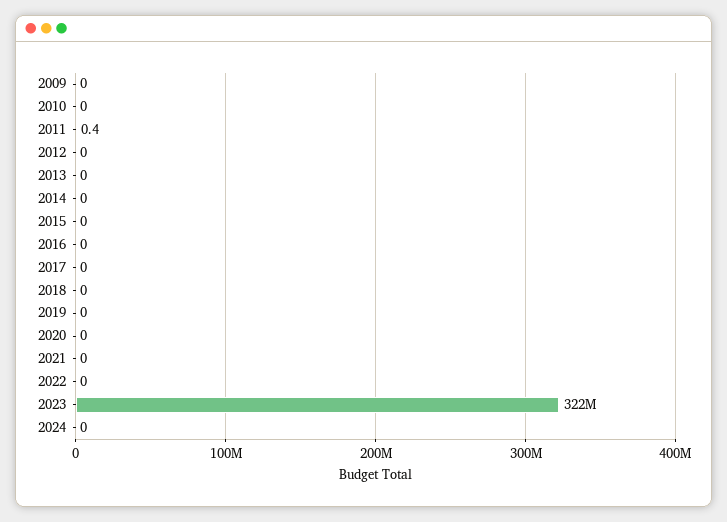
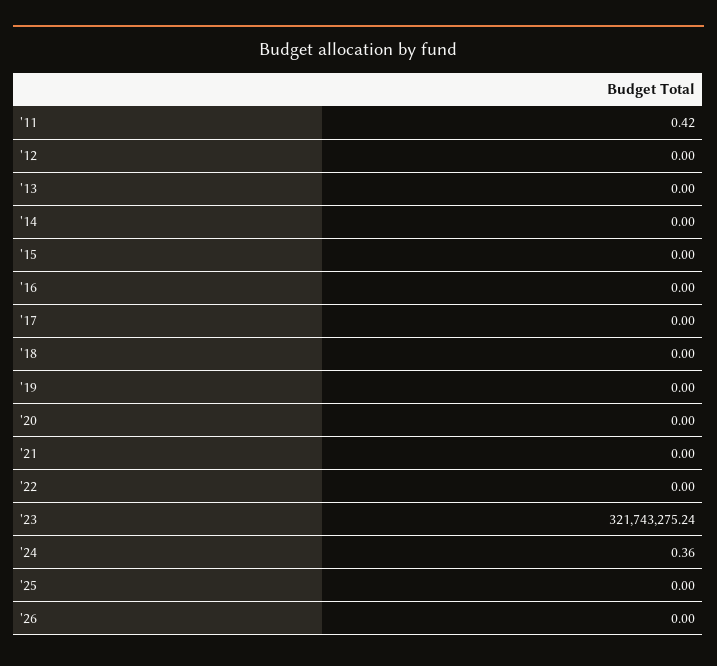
2009: 0 -> none
2010: 0 -> none
2024: 0 -> 0.36
'25: none -> 0
'26: none -> 0

